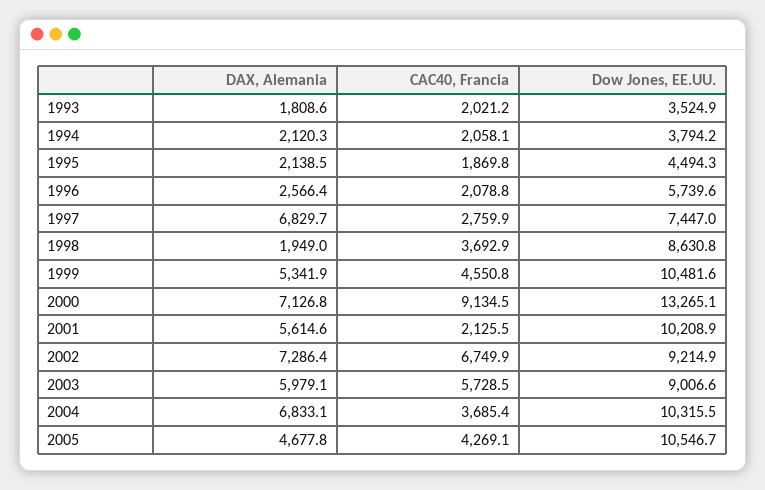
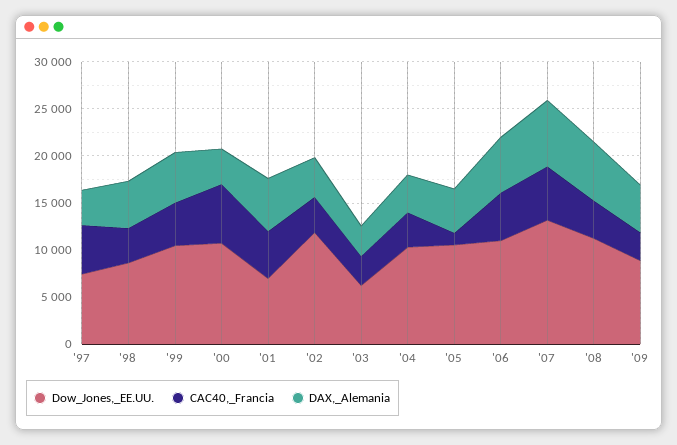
DAX, Alemania, 1993: 1808.6 -> none
CAC40, Francia, 1993: 2021.2 -> none
Dow Jones, EE.UU., 1993: 3524.9 -> none
DAX, Alemania, 1994: 2120.3 -> none
CAC40, Francia, 1994: 2058.1 -> none
Dow Jones, EE.UU., 1994: 3794.2 -> none
DAX, Alemania, 1995: 2138.5 -> none
CAC40, Francia, 1995: 1869.8 -> none
Dow Jones, EE.UU., 1995: 4494.3 -> none
DAX, Alemania, 1996: 2566.4 -> none
CAC40, Francia, 1996: 2078.8 -> none
Dow Jones, EE.UU., 1996: 5739.6 -> none
DAX, Alemania, 1997: 6829.7 -> 4000
CAC40, Francia, 1997: 2759.9 -> 5000
DAX, Alemania, 1998: 1949 -> 5000
DAX, Alemania, 2000: 7126.8 -> 4000
CAC40, Francia, 2000: 9134.5 -> 6000
Dow Jones, EE.UU., 2000: 13265.1 -> 11000
CAC40, Francia, 2001: 2125.5 -> 5000
Dow Jones, EE.UU., 2001: 10208.9 -> 7000
DAX, Alemania, 2002: 7286.4 -> 4000
CAC40, Francia, 2002: 6749.9 -> 4000
Dow Jones, EE.UU., 2002: 9214.9 -> 12000
DAX, Alemania, 2003: 5979.1 -> 3000
CAC40, Francia, 2003: 5728.5 -> 3000
Dow Jones, EE.UU., 2003: 9006.6 -> 6000
DAX, Alemania, 2004: 6833.1 -> 4000
CAC40, Francia, 2005: 4269.1 -> 1000
Dow Jones, EE.UU., '06: none -> 11000
CAC40, Francia, '06: none -> 5000
DAX, Alemania, '06: none -> 6000
Dow Jones, EE.UU., '07: none -> 13000
CAC40, Francia, '07: none -> 6000
DAX, Alemania, '07: none -> 7000
Dow Jones, EE.UU., '08: none -> 11000
CAC40, Francia, '08: none -> 4000
DAX, Alemania, '08: none -> 6000
Dow Jones, EE.UU., '09: none -> 9000
CAC40, Francia, '09: none -> 3000
DAX, Alemania, '09: none -> 5000

